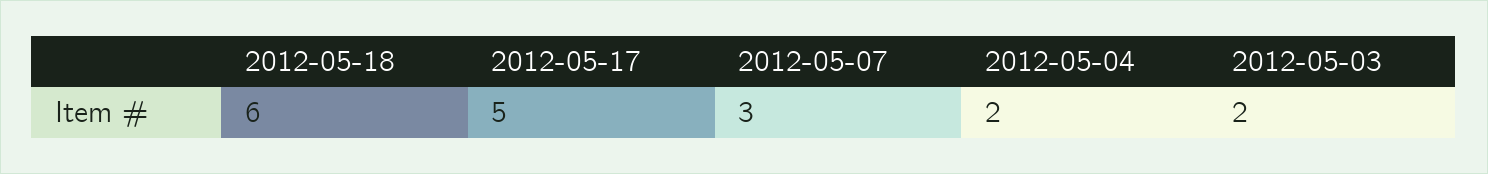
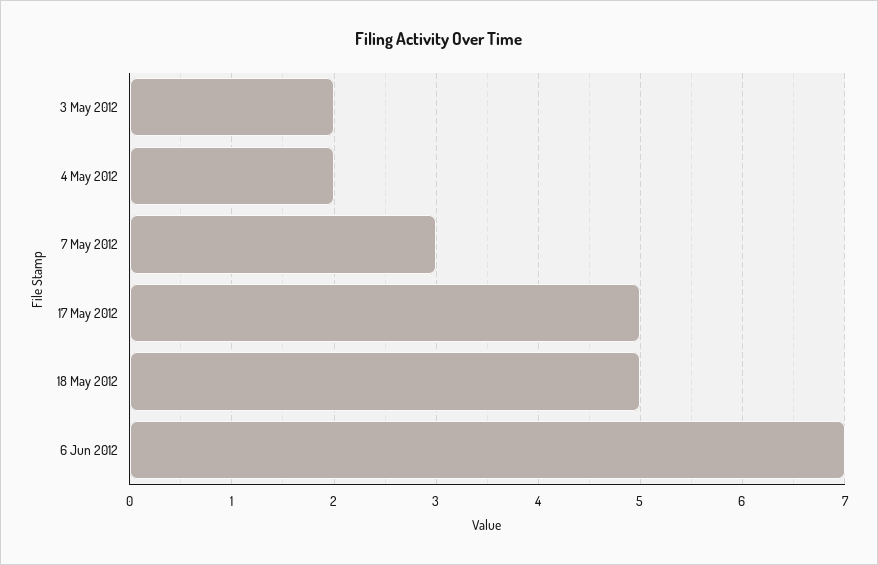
2012-05-18: 6 -> 5
6 Jun 2012: none -> 7

